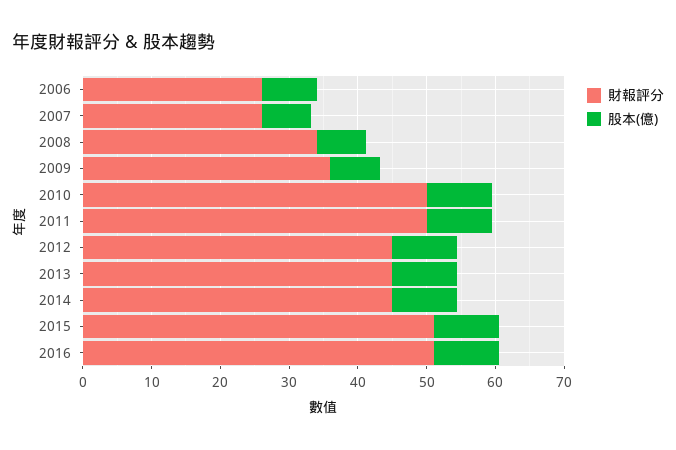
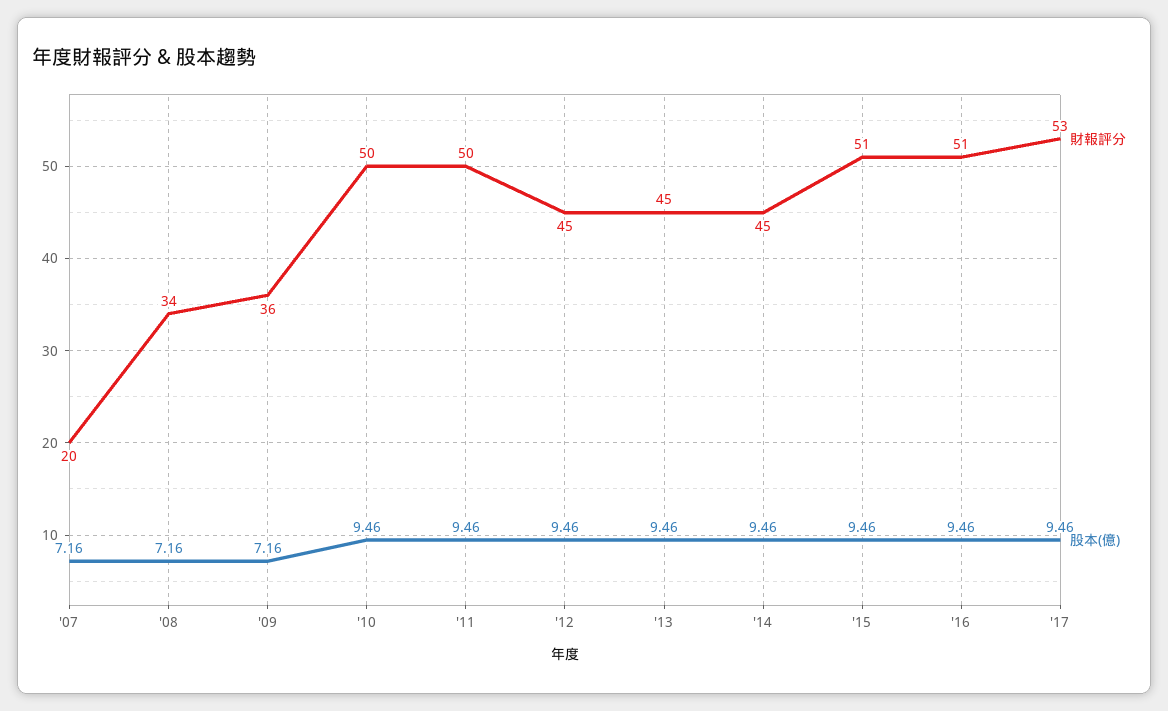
財報評分, 2006: 26 -> none
股本(億), 2006: 8 -> none
財報評分, 2007: 26 -> 20
財報評分, '17: none -> 53
股本(億), '17: none -> 9.46

